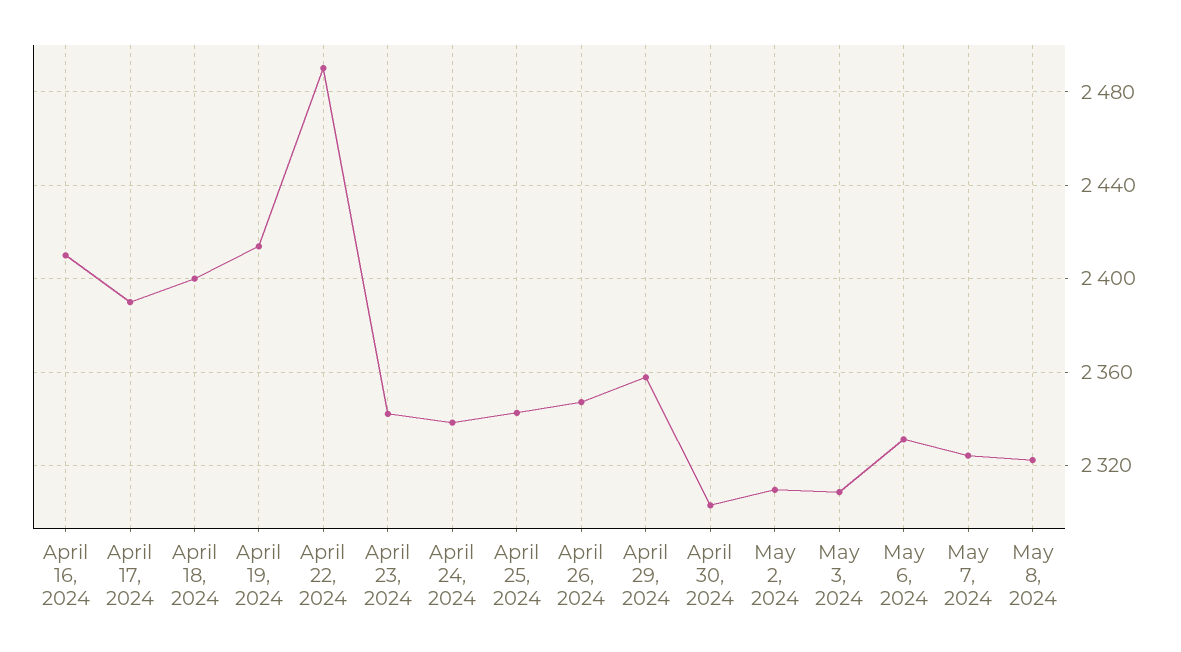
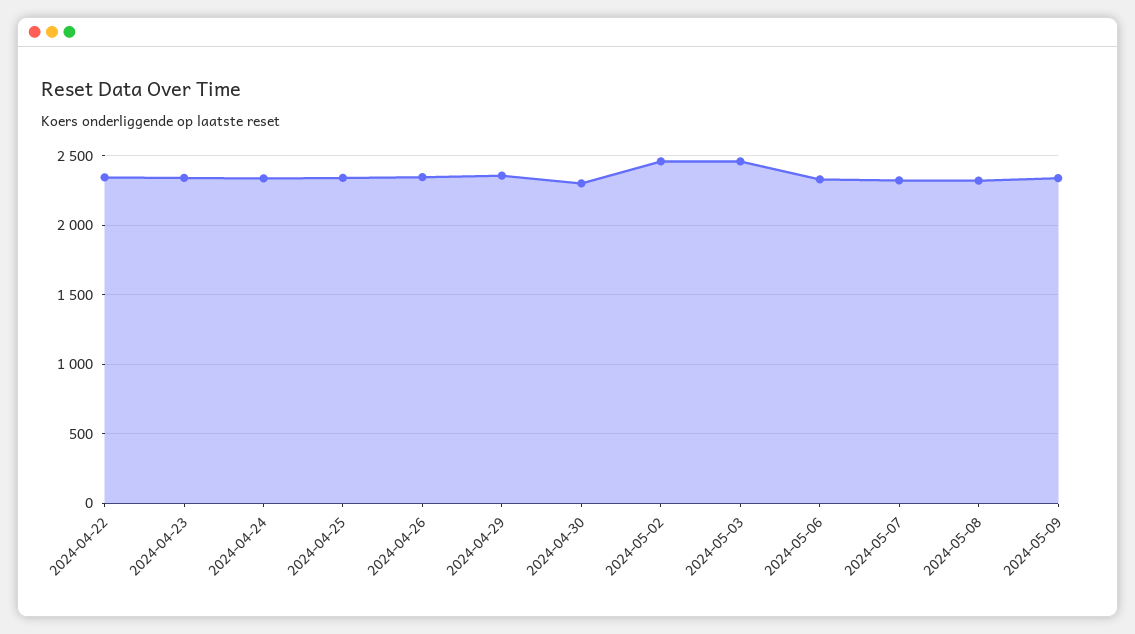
April 16, 2024: 2410 -> none
April 17, 2024: 2390 -> none
April 18, 2024: 2400 -> none
April 19, 2024: 2415 -> none
April 22, 2024: 2490 -> 2350
May 2, 2024: 2310 -> 2450
May 3, 2024: 2310 -> 2450
2024-05-09: none -> 2350

